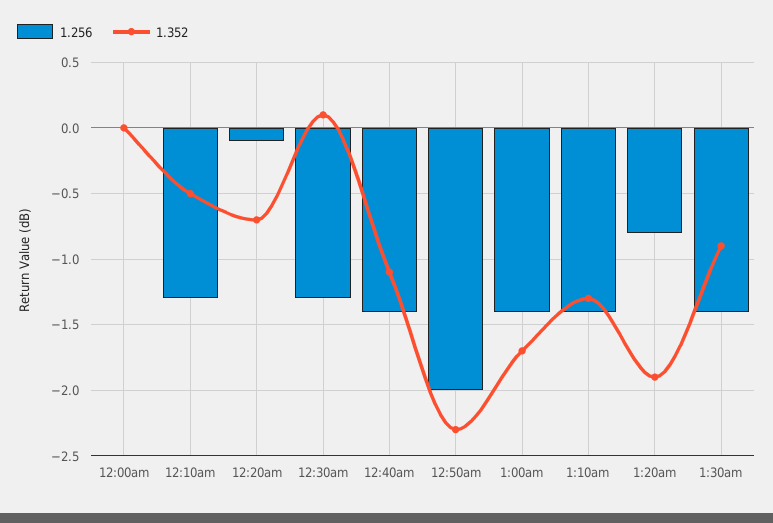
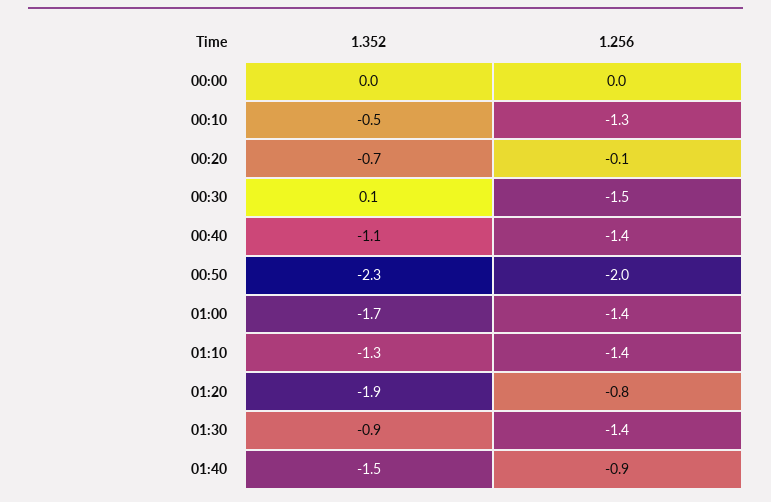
1.256, 12:30am: -1.3 -> -1.5
1.352, 01:40: none -> -1.5
1.256, 01:40: none -> -0.9

